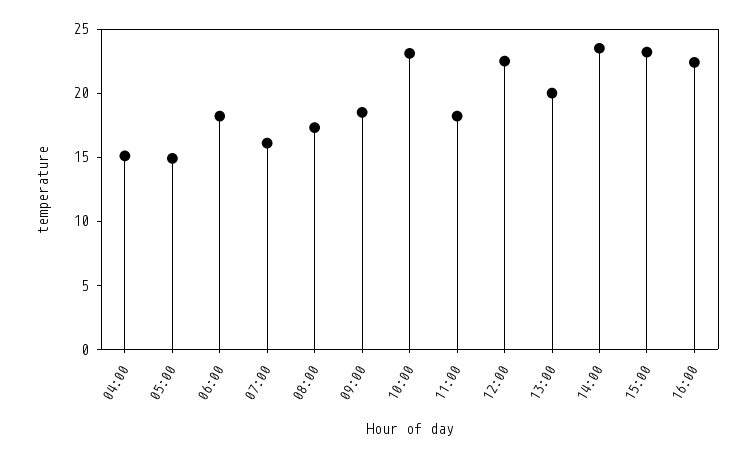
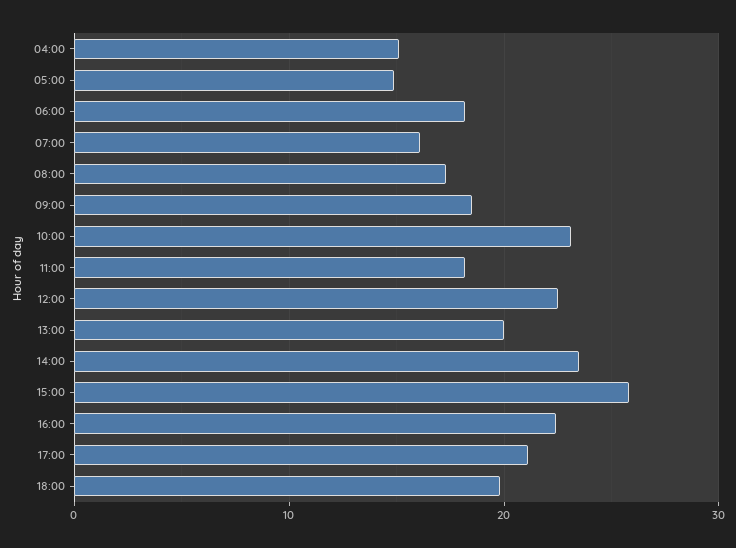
15:00: 23 -> 26
17:00: none -> 21
18:00: none -> 20

